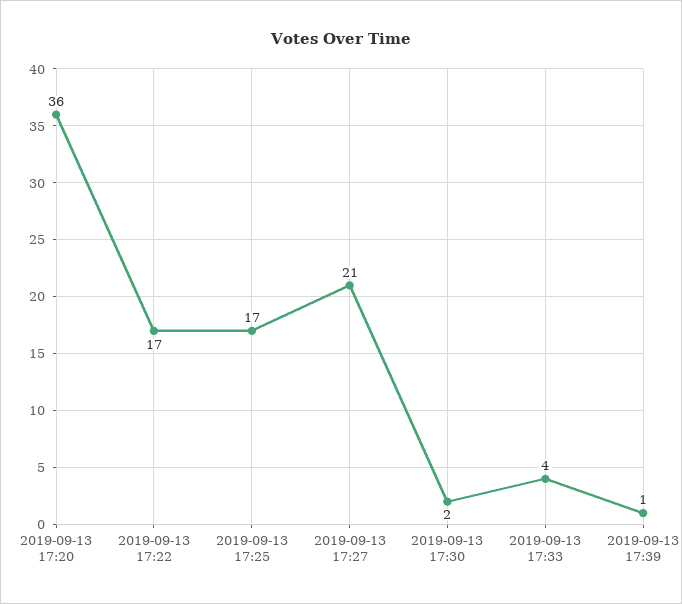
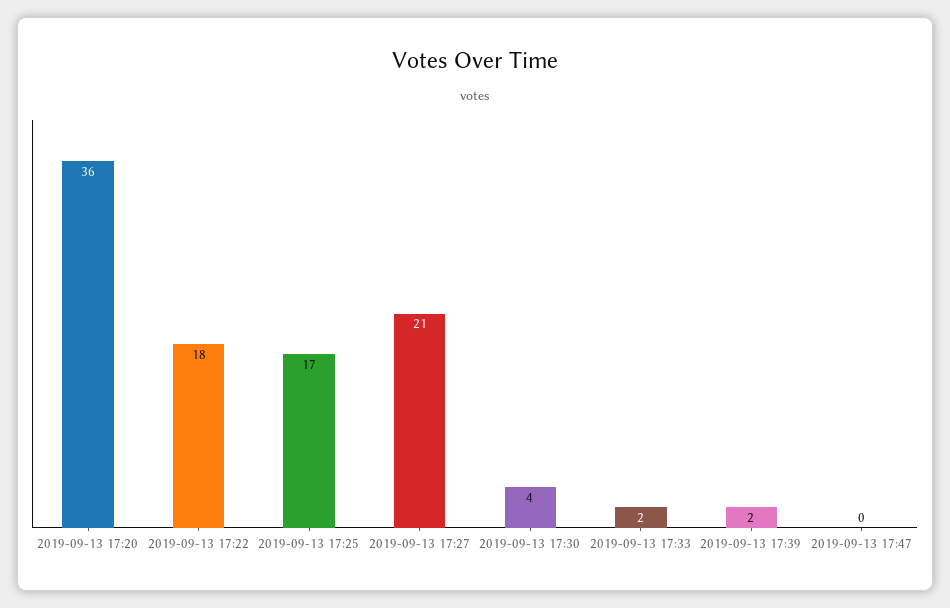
2019-09-13 17:22: 17 -> 18
2019-09-13 17:30: 2 -> 4
2019-09-13 17:33: 4 -> 2
2019-09-13 17:39: 1 -> 2
2019-09-13 17:47: none -> 0

